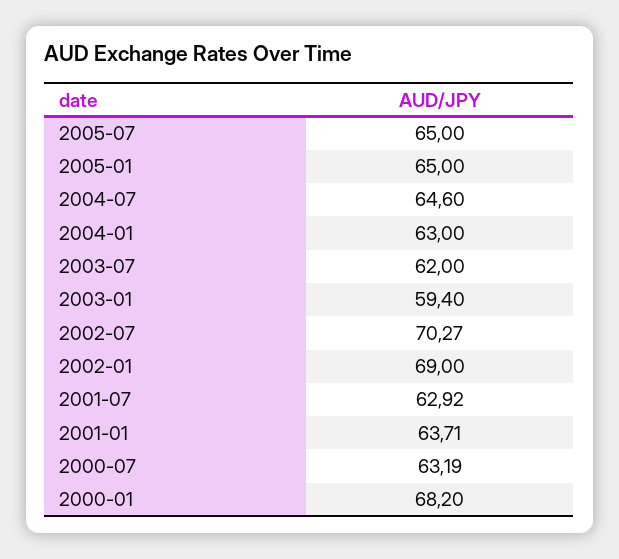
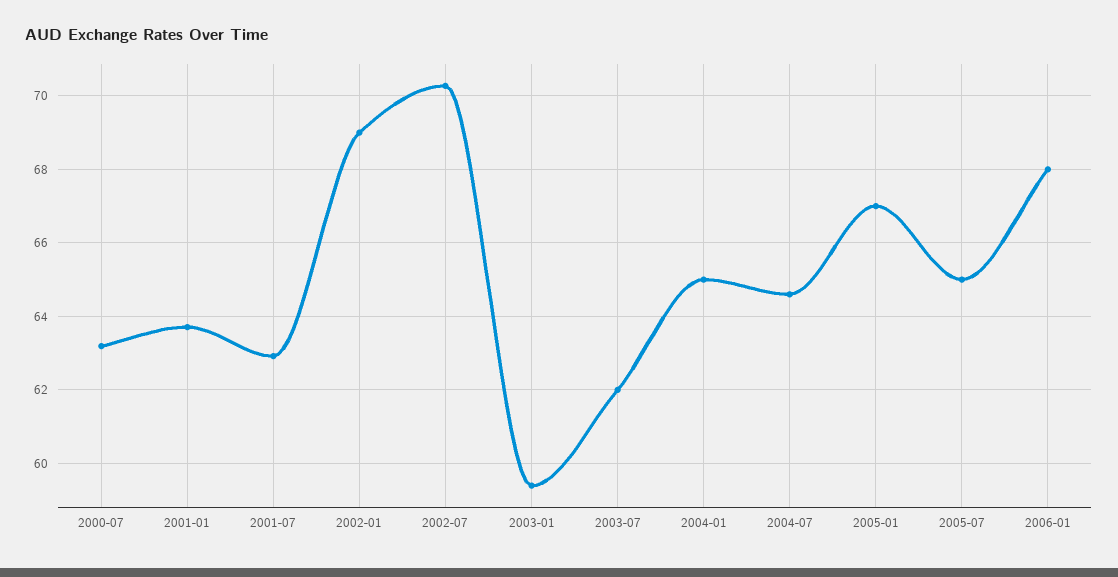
2005-01: 65 -> 67
2004-01: 63 -> 65
2000-01: 68.2 -> none
2006-01: none -> 68

